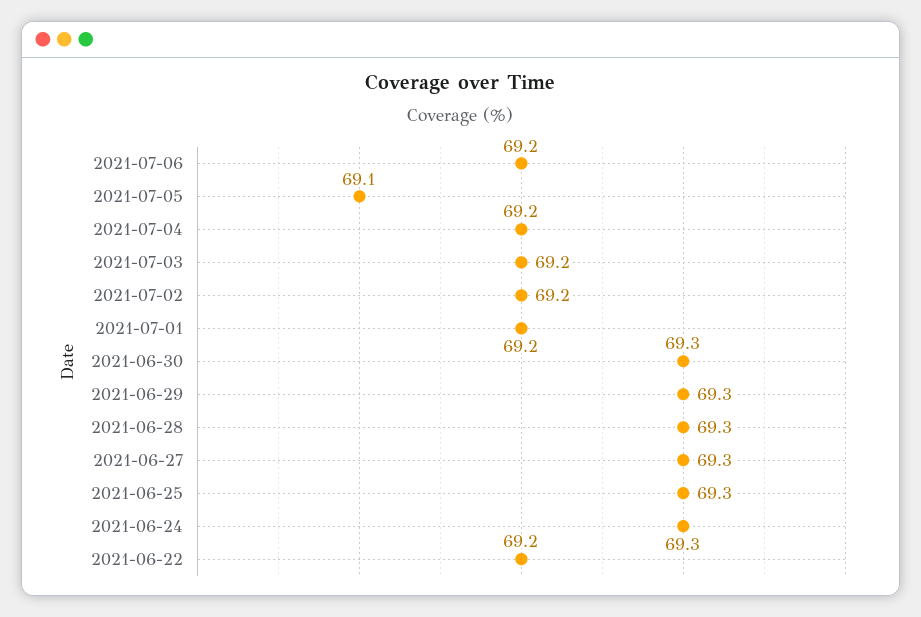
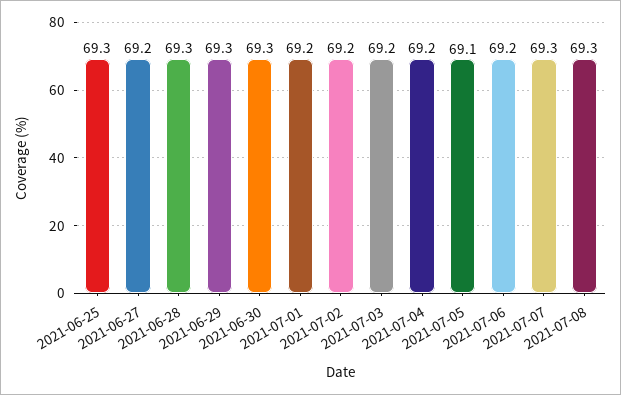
2021-06-27: 69.3 -> 69.2
2021-06-24: 69.3 -> none
2021-06-22: 69.2 -> none
2021-07-07: none -> 69.3
2021-07-08: none -> 69.3

